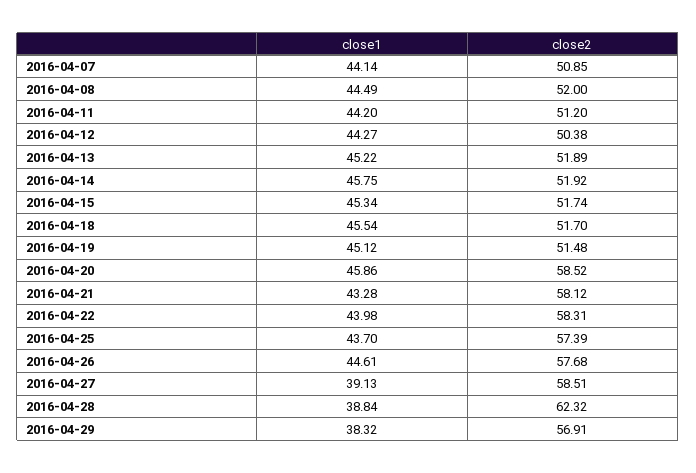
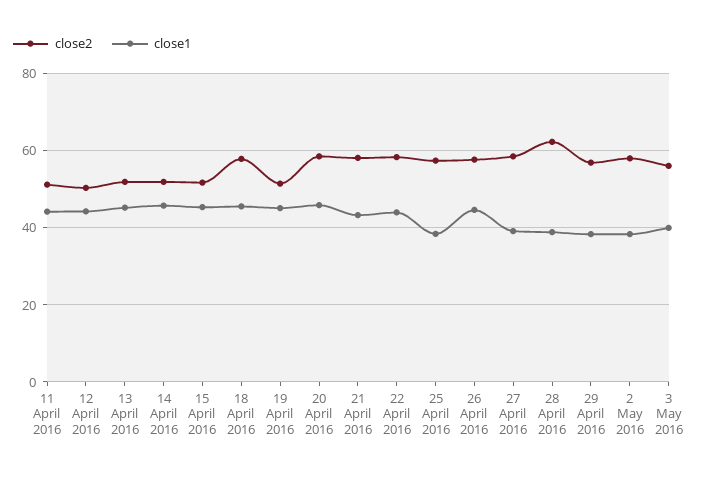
close1, 2016-04-07: 44.14 -> none
close2, 2016-04-07: 50.85 -> none
close1, 2016-04-08: 44.49 -> none
close2, 2016-04-08: 52 -> none
close2, 2016-04-18: 51.7 -> 58
close1, 2016-04-25: 43.7 -> 38
close2, 2 May 2016: none -> 58
close1, 2 May 2016: none -> 38
close2, 3 May 2016: none -> 56
close1, 3 May 2016: none -> 40

